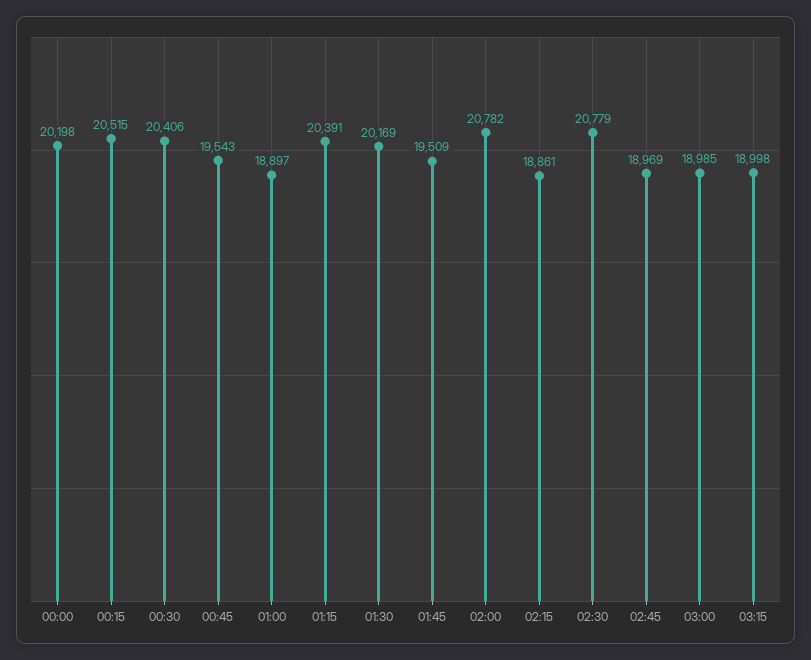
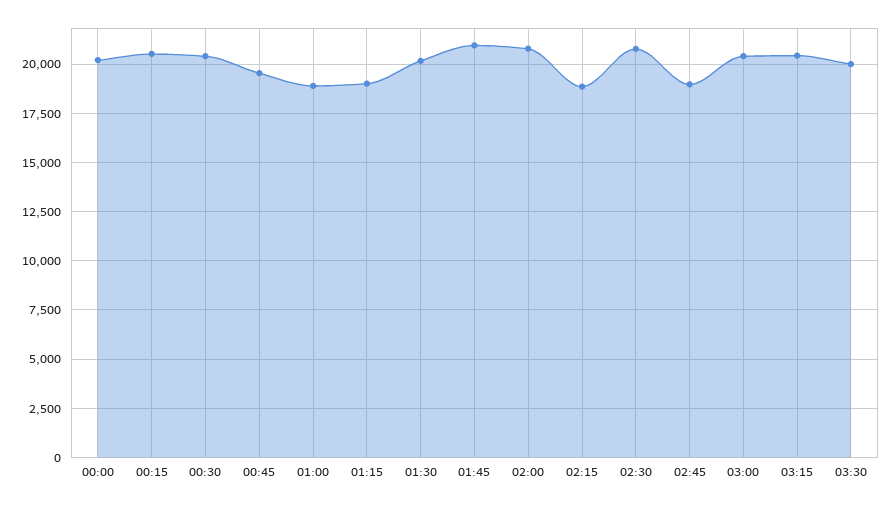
01:15: 20391 -> 19000
01:45: 19509 -> 21000
03:00: 18985 -> 20500
03:15: 18998 -> 20500
03:30: none -> 20000

